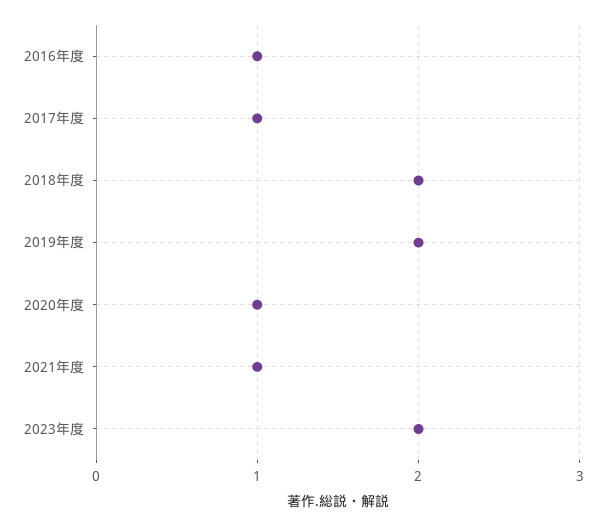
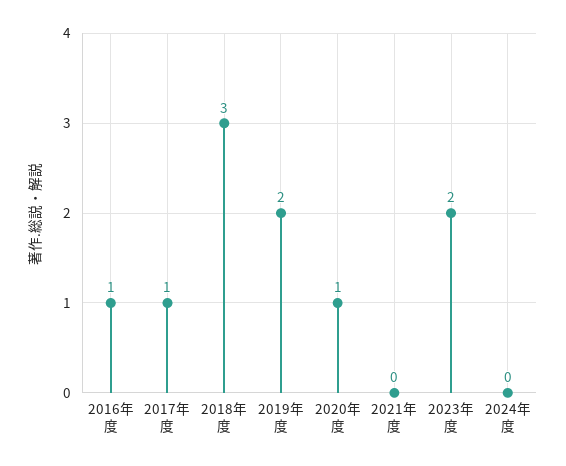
2018年度: 2 -> 3
2021年度: 1 -> 0
2024年度: none -> 0

